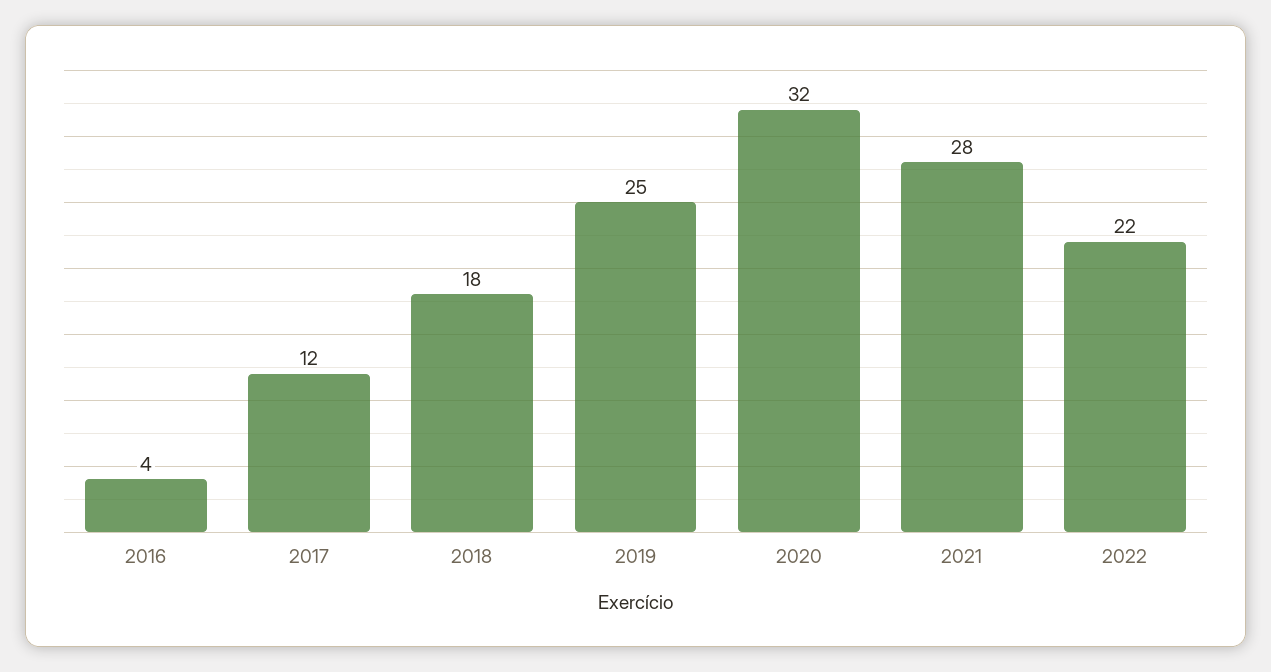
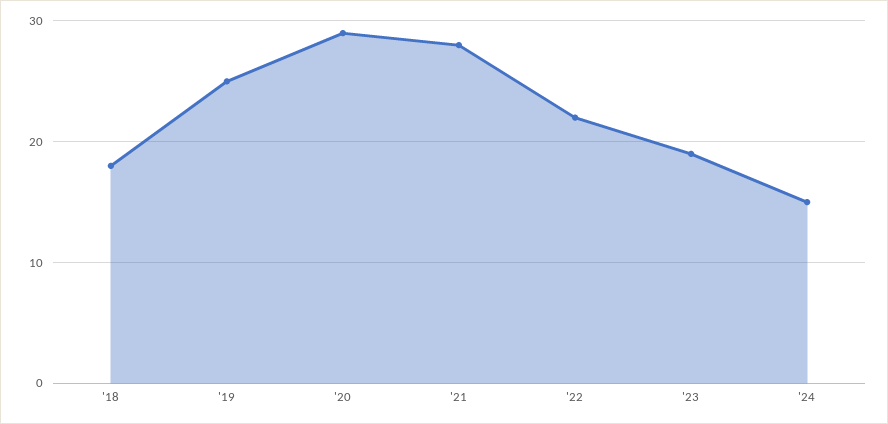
2016: 4 -> none
2017: 12 -> none
2020: 32 -> 29
'23: none -> 19
'24: none -> 15

